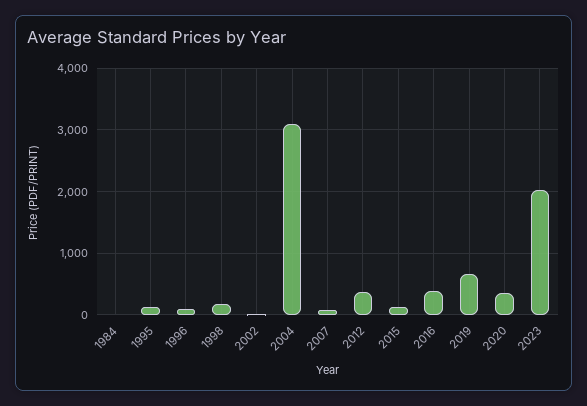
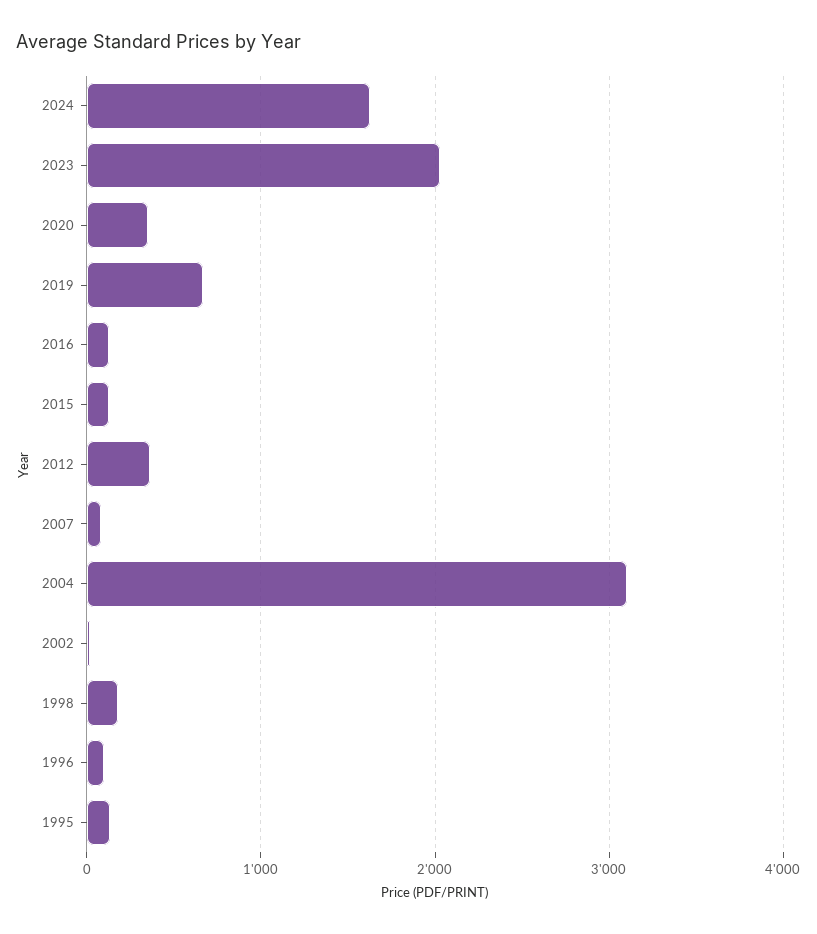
1984: 0 -> none
2016: 400 -> 100
2024: none -> 1600

